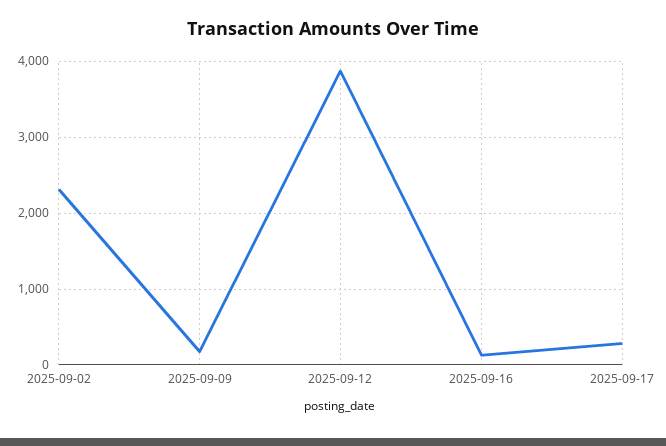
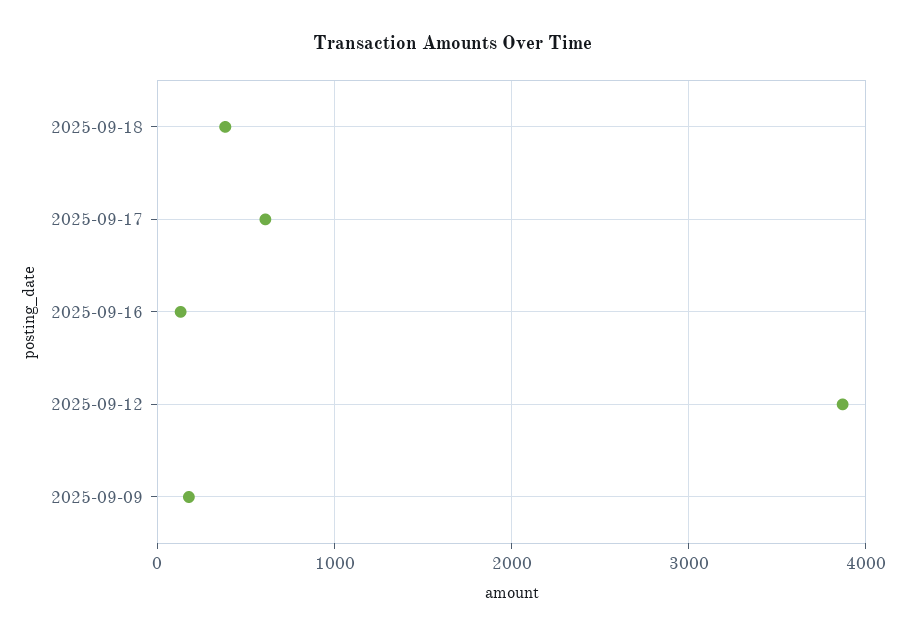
2025-09-02: 2300 -> none
2025-09-17: 300 -> 600
2025-09-18: none -> 400

